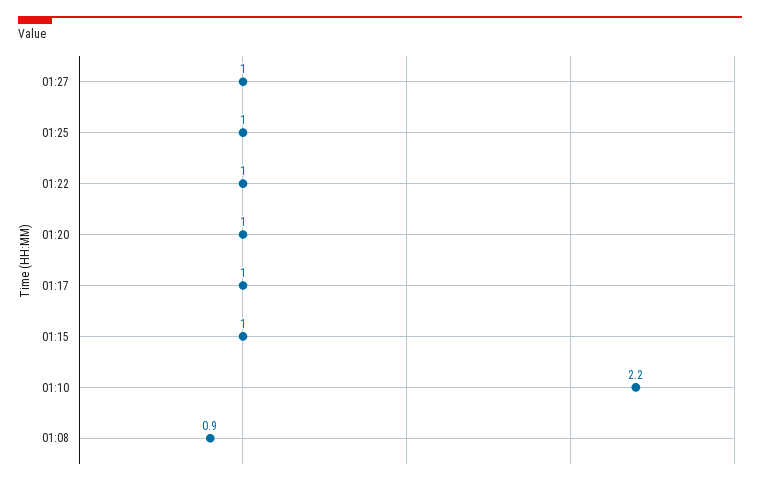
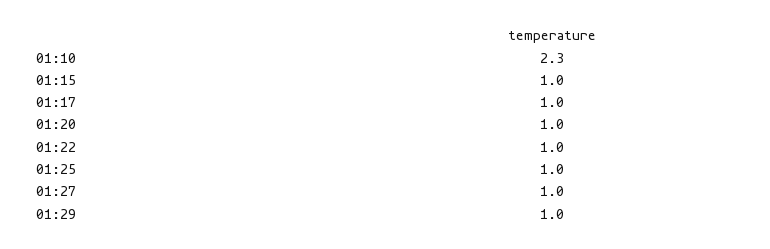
01:10: 2.2 -> 2.3
01:08: 0.9 -> none
01:29: none -> 1

